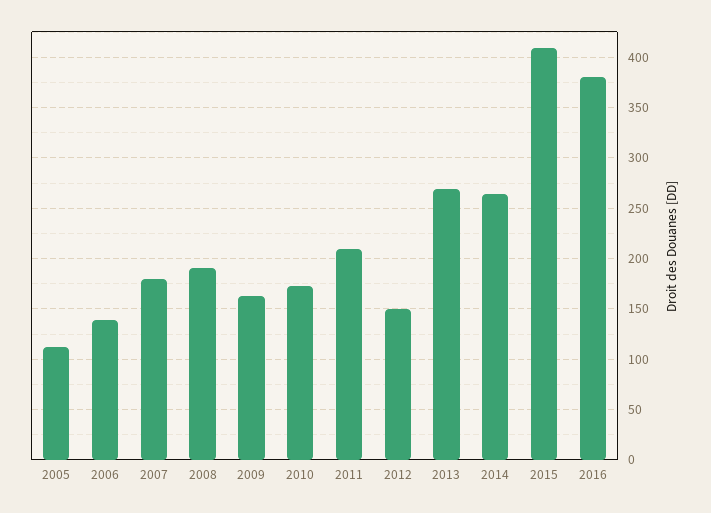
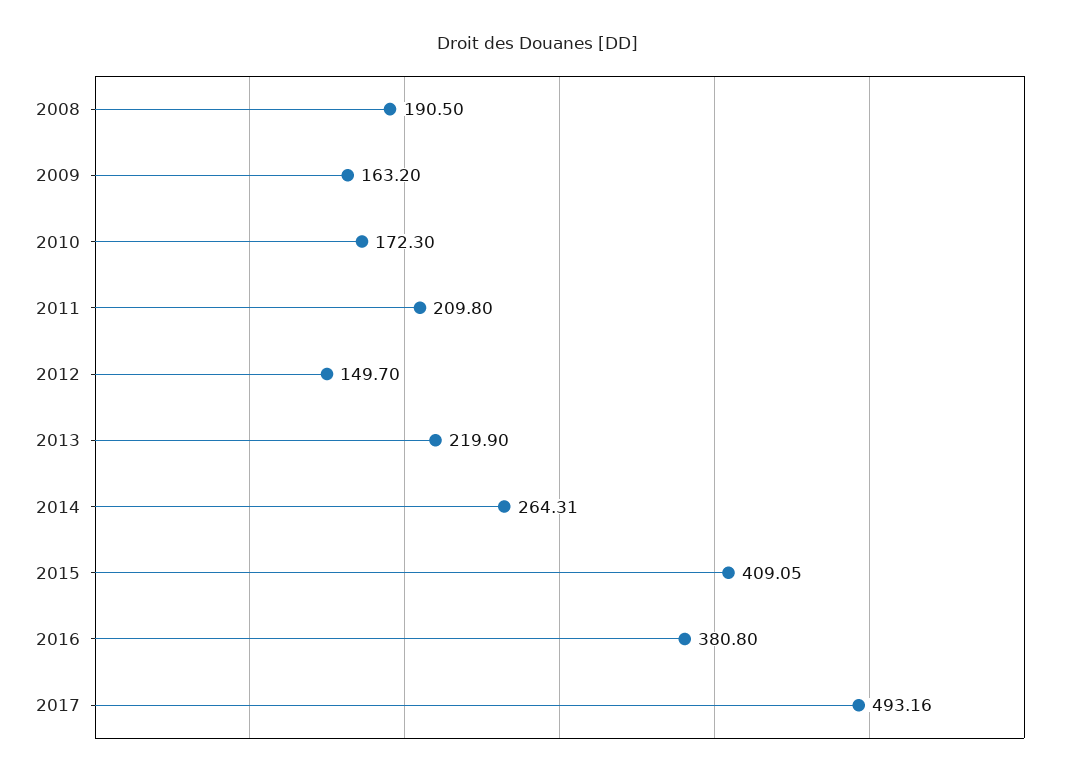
2005: 110 -> none
2006: 140 -> none
2007: 180 -> none
2013: 270 -> 219.9
2017: none -> 493.16

